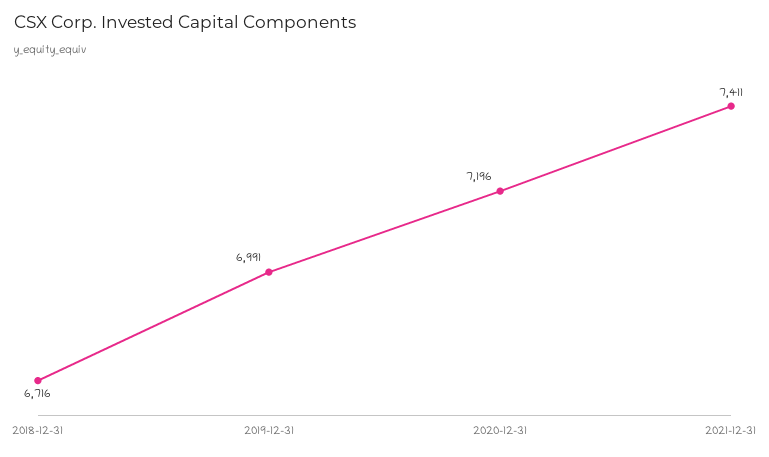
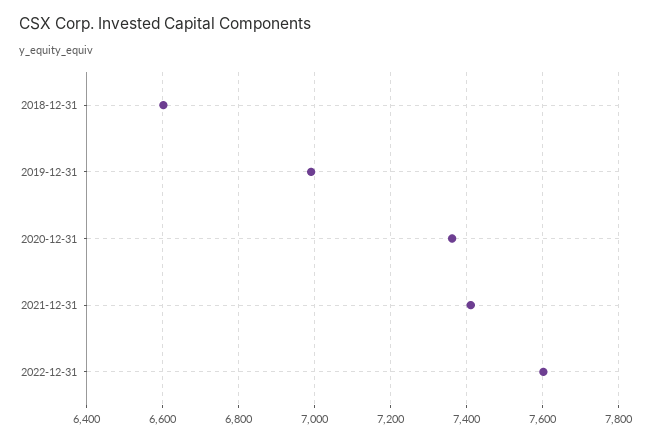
2018-12-31: 6716 -> 6600
2020-12-31: 7196 -> 7360
2022-12-31: none -> 7600

